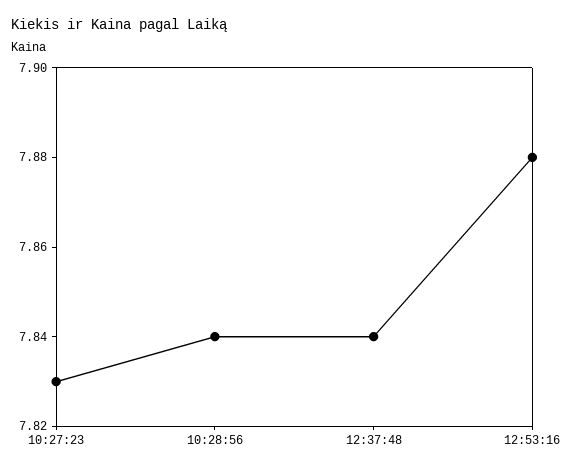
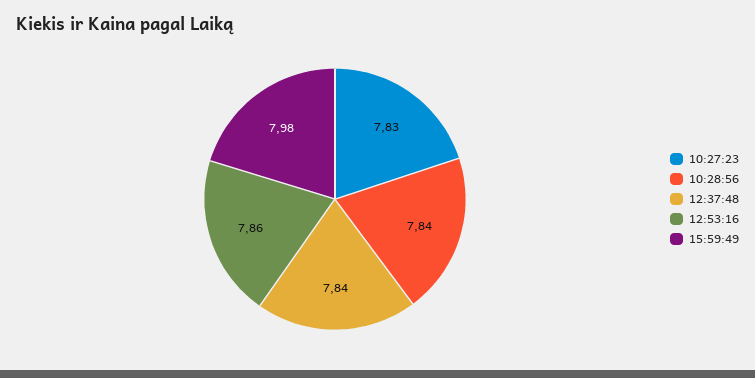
12:53:16: 7.88 -> 7.86
15:59:49: none -> 7.98

